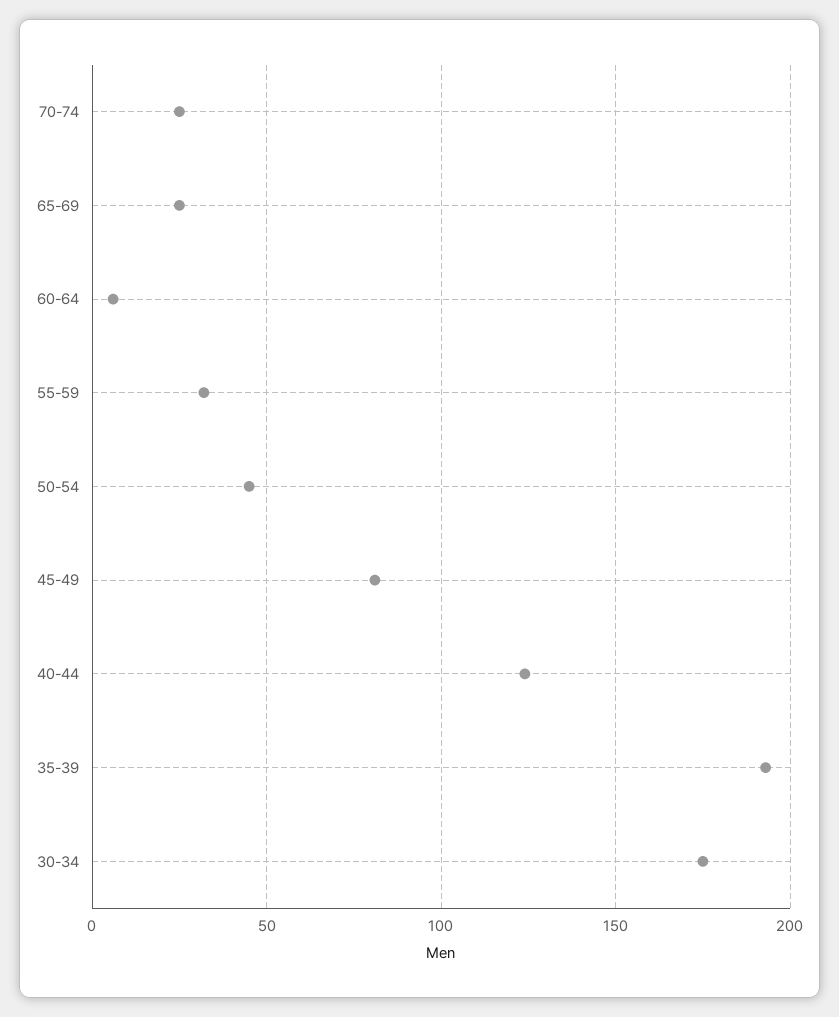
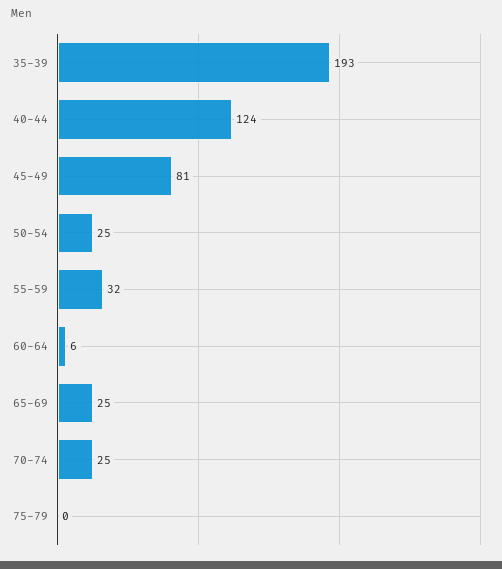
50-54: 45 -> 25
30-34: 175 -> none
75-79: none -> 0

